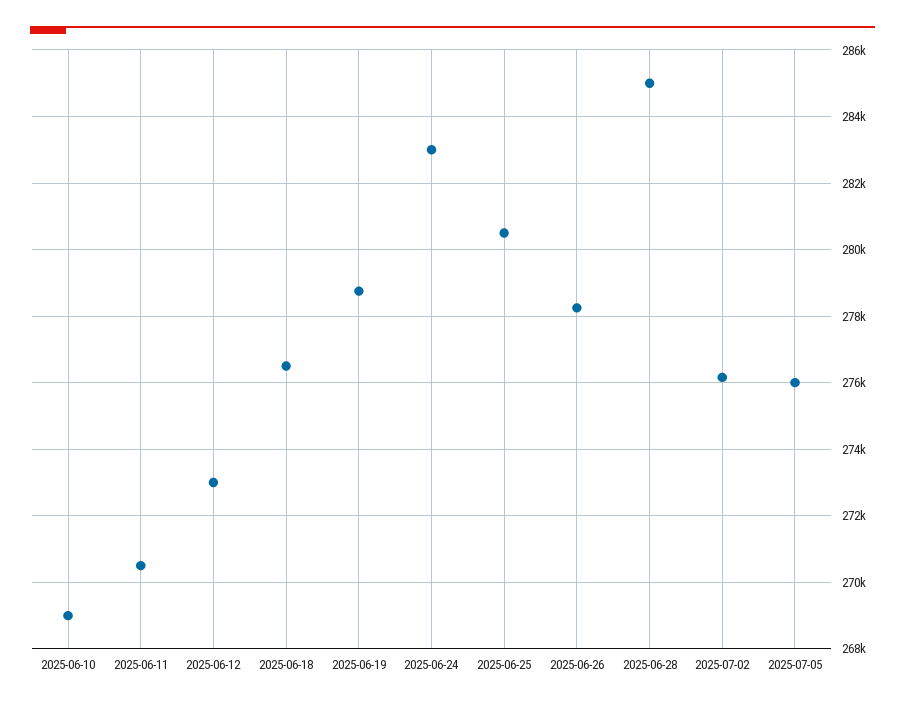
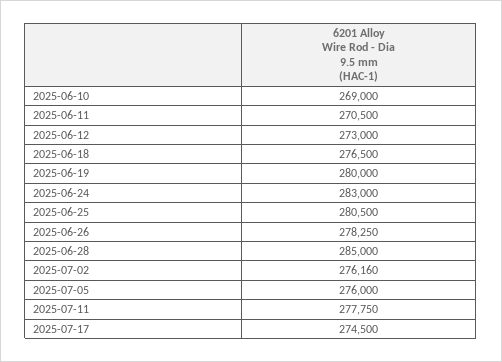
2025-06-19: 278800 -> 280000
2025-07-11: none -> 277750
2025-07-17: none -> 274500

